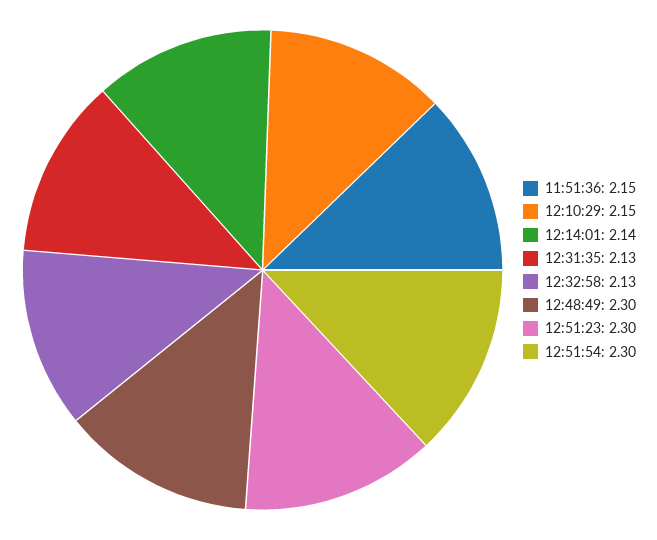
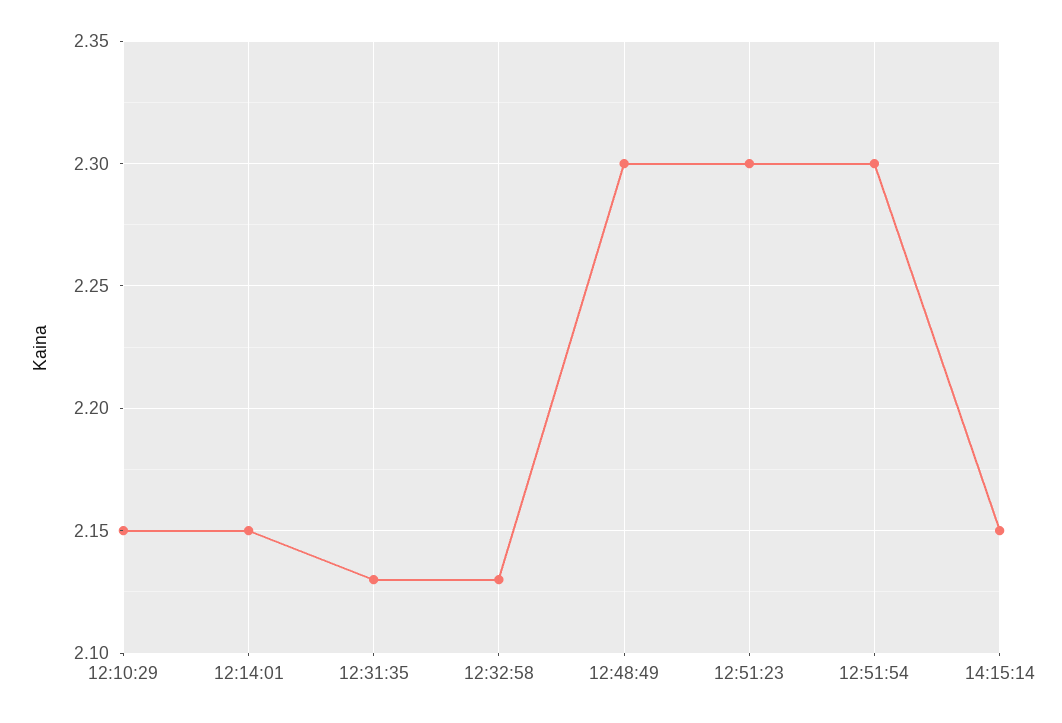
11:51:36: 2.15 -> none
12:14:01: 2.14 -> 2.15
14:15:14: none -> 2.15

